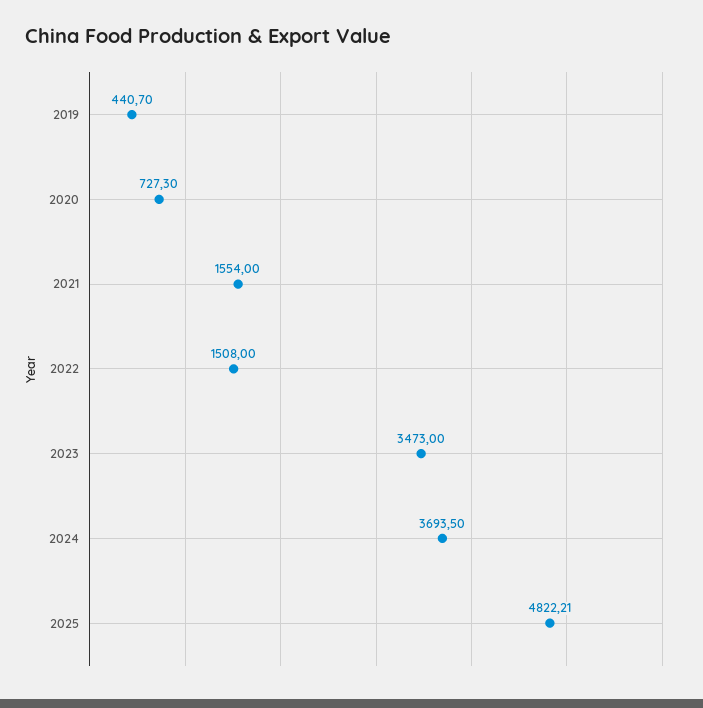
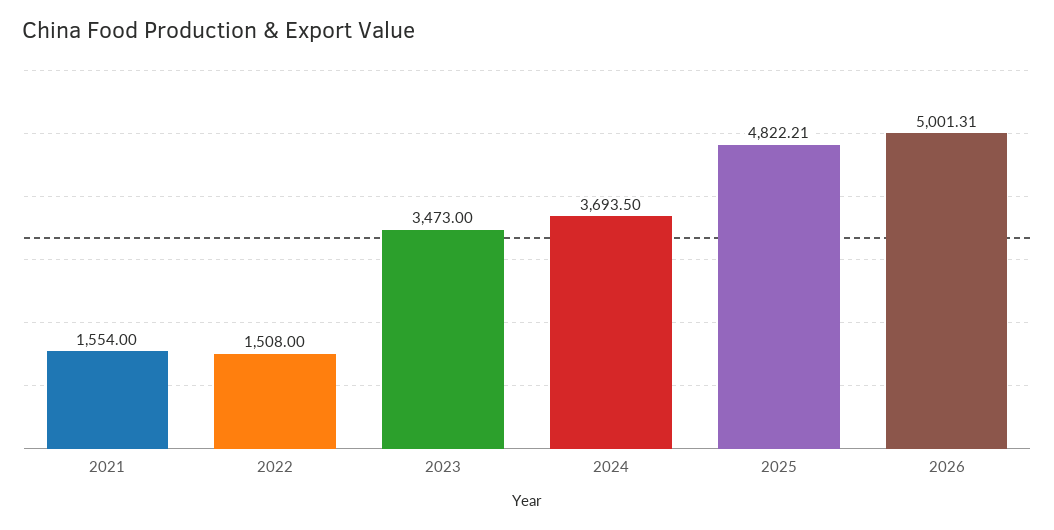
2019: 440.7 -> none
2020: 727.3 -> none
2026: none -> 5001.31

